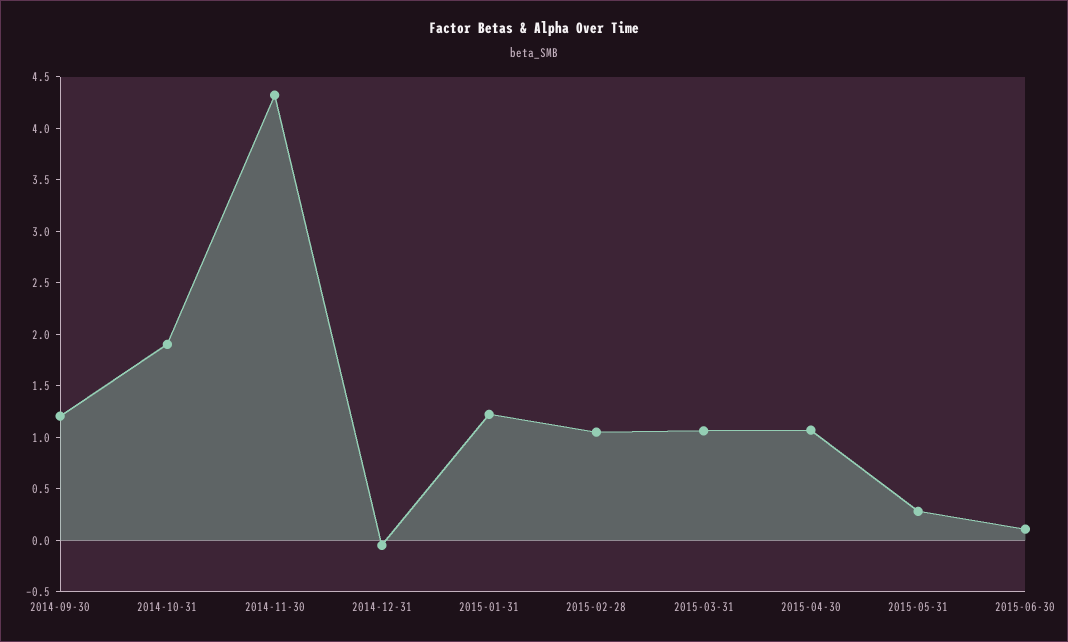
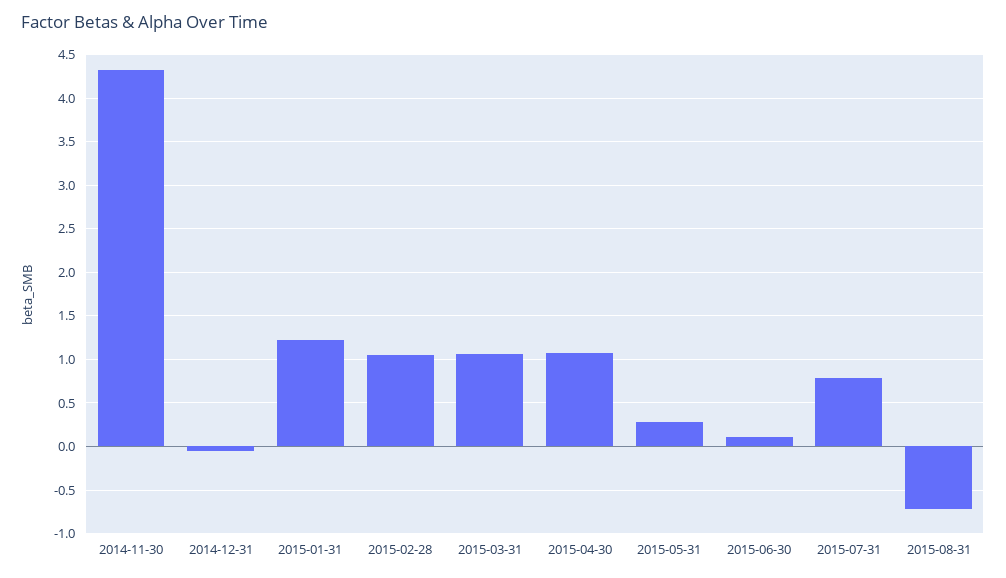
2014-09-30: 1.2 -> none
2014-10-31: 1.9 -> none
2015-07-31: none -> 0.8
2015-08-31: none -> -0.7

